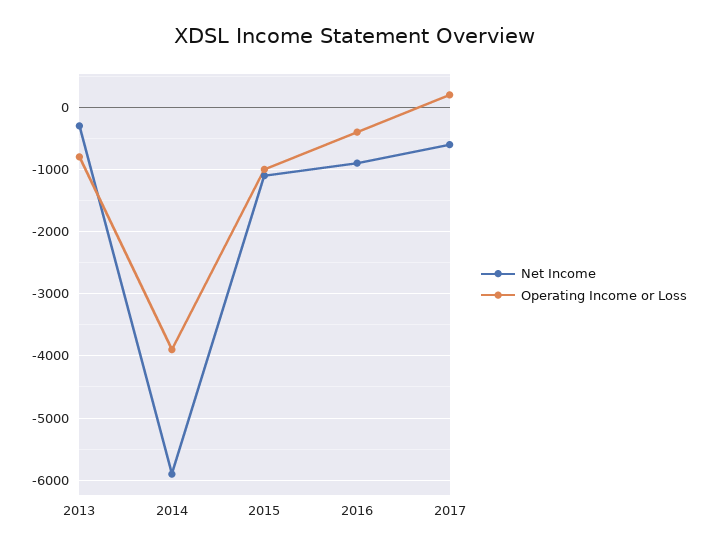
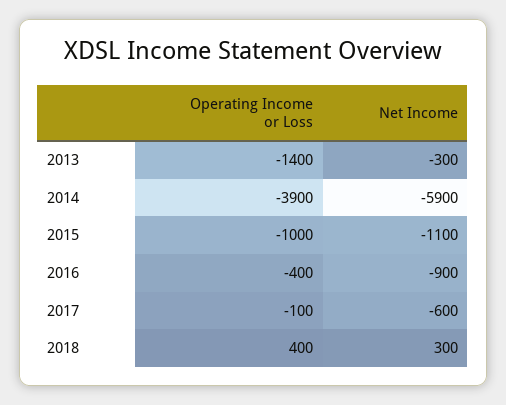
Operating Income or Loss, 2013: -800 -> -1400
Operating Income or Loss, 2017: 200 -> -100
Operating Income or Loss, 2018: none -> 400
Net Income, 2018: none -> 300

